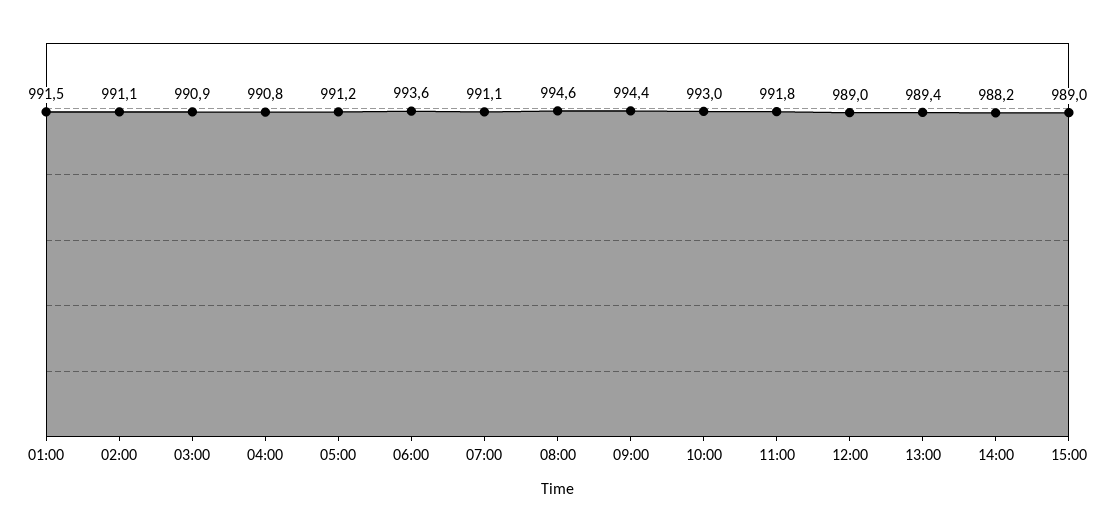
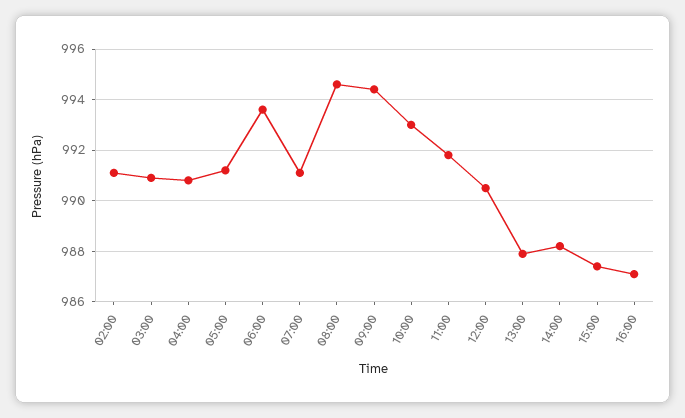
01:00: 991.5 -> none
12:00: 989 -> 990.5
13:00: 989.4 -> 988
15:00: 989 -> 987.5
16:00: none -> 987

